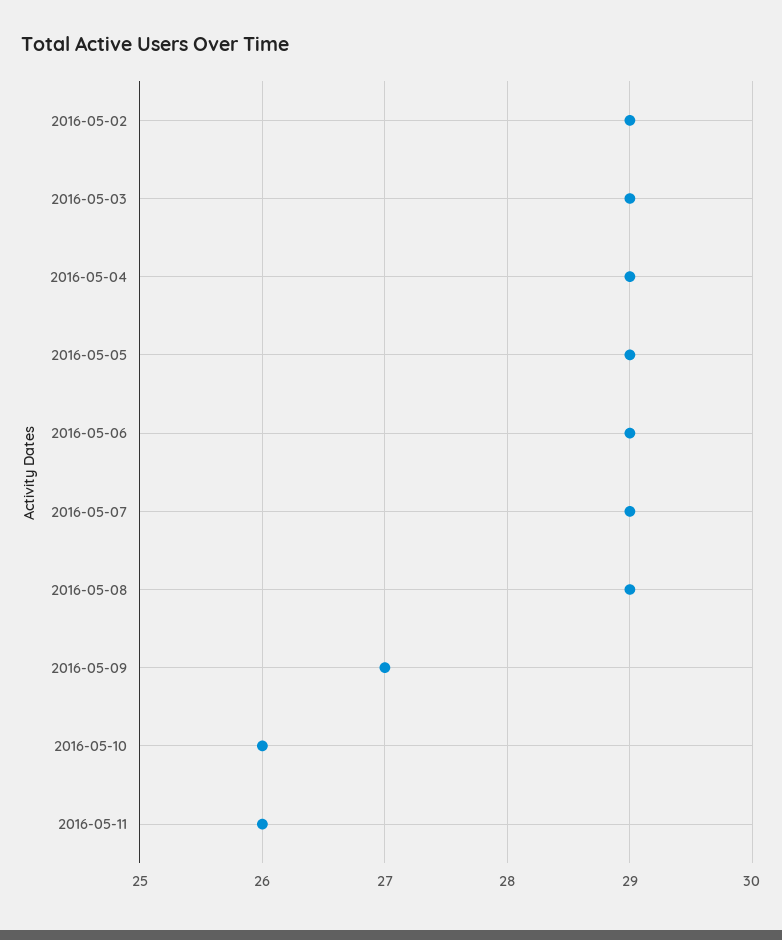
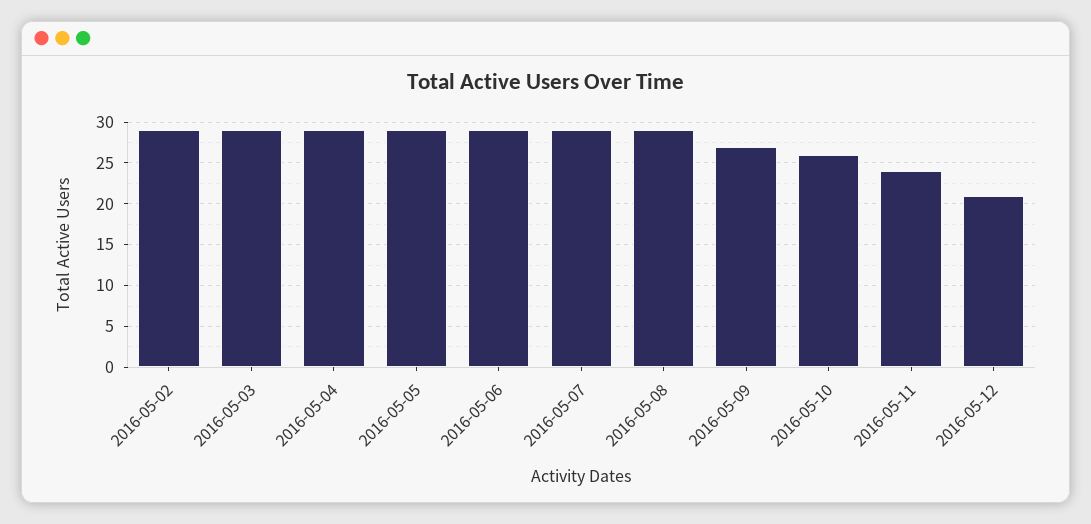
2016-05-11: 26 -> 24
2016-05-12: none -> 21

